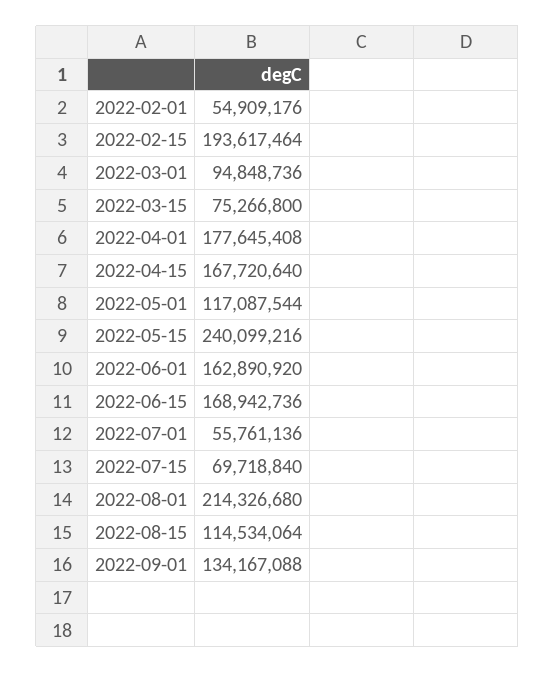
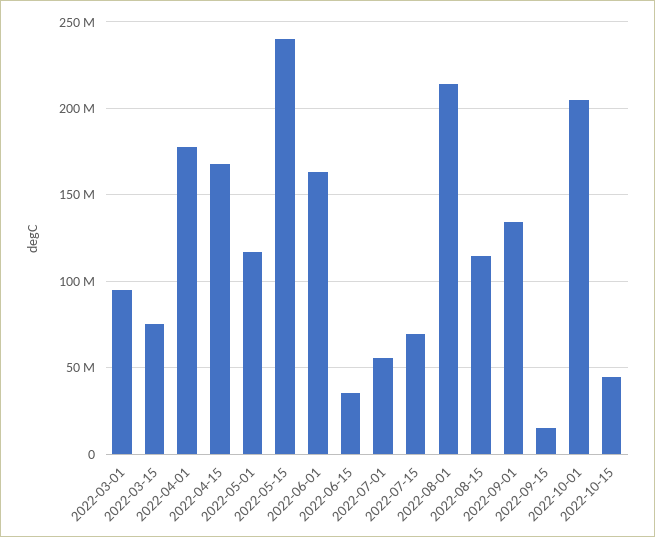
2022-02-01: 54909176 -> none
2022-02-15: 193617464 -> none
2022-06-15: 168942736 -> 35000000
2022-09-15: none -> 15000000
2022-10-01: none -> 205000000
2022-10-15: none -> 45000000

